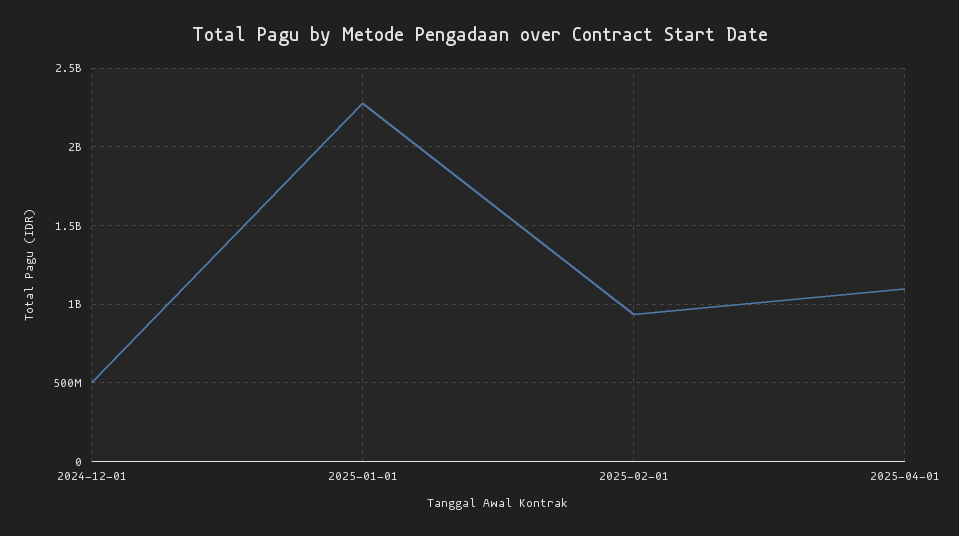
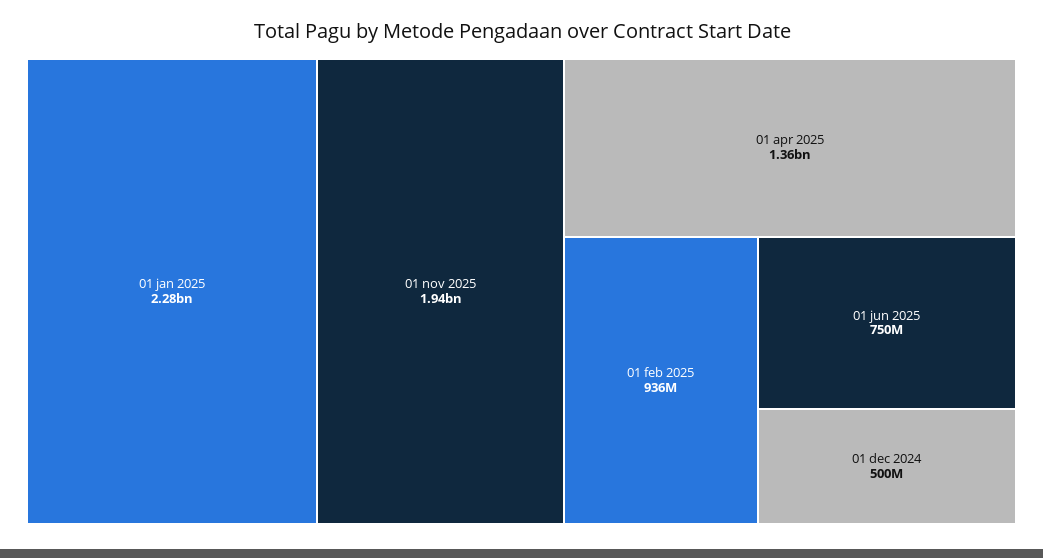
2025-04-01: 1100000000 -> 1360000000
01 nov 2025: none -> 1940000000
01 jun 2025: none -> 750000000

